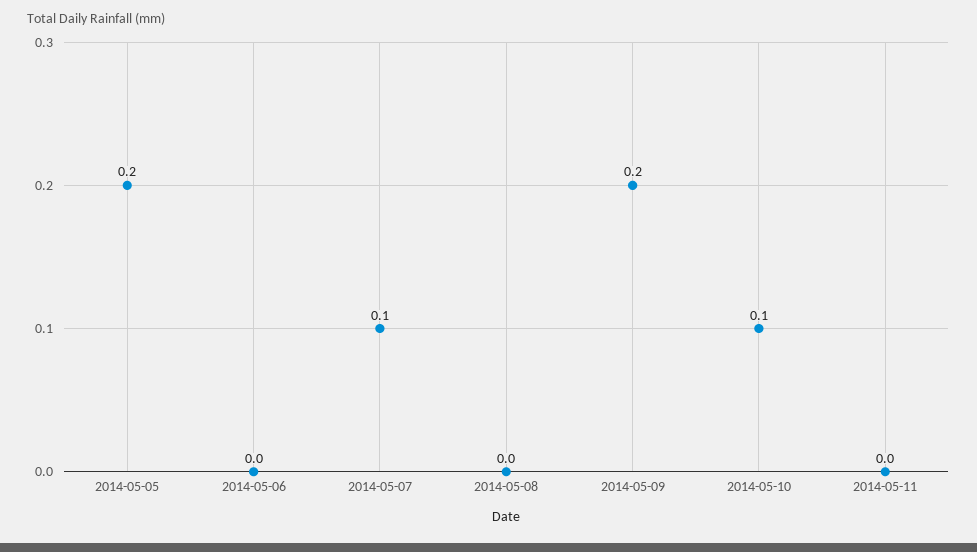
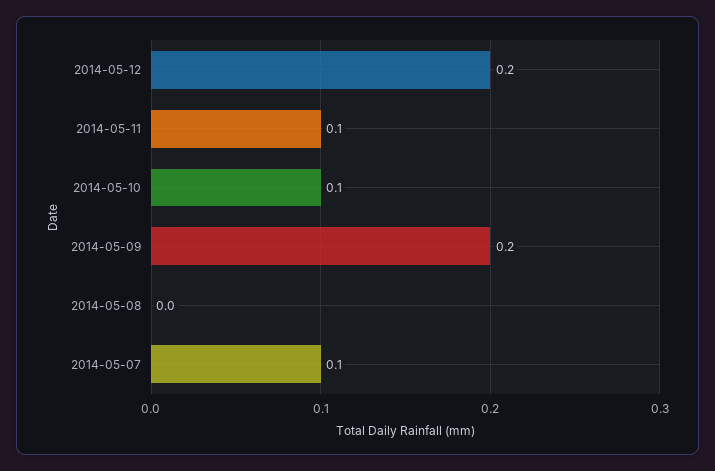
2014-05-05: 0.2 -> none
2014-05-06: 0 -> none
2014-05-11: 0 -> 0.1
2014-05-12: none -> 0.2

